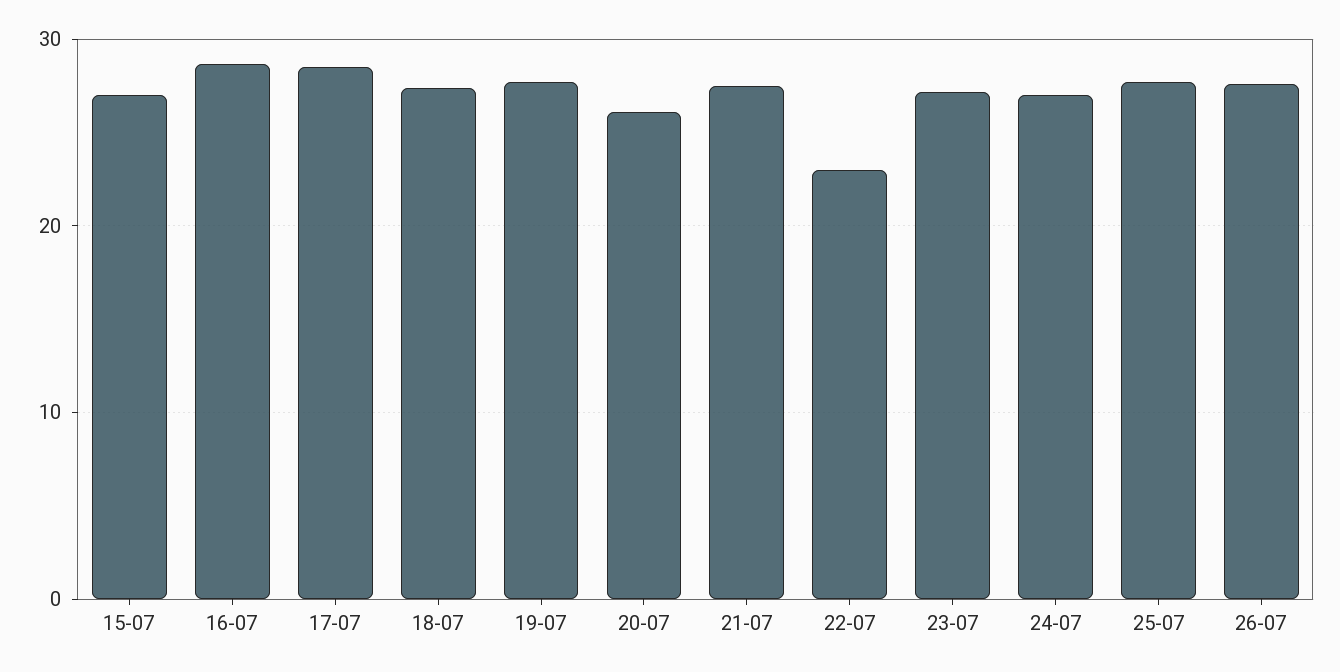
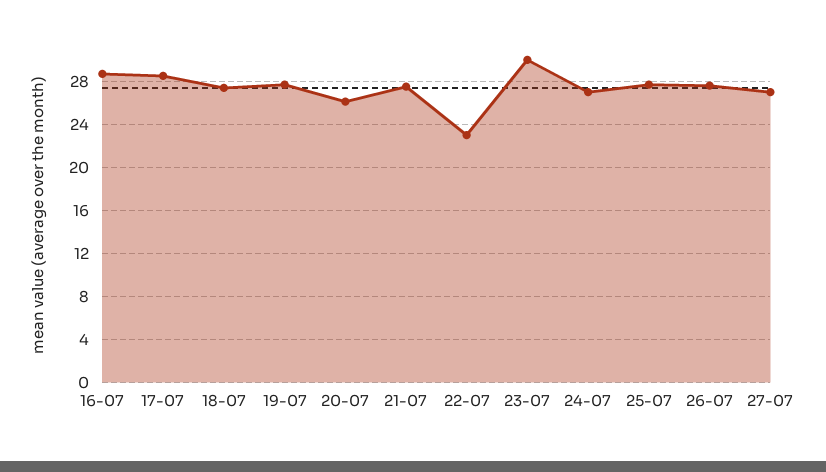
15-07: 27 -> none
23-07: 27 -> 30
27-07: none -> 27

